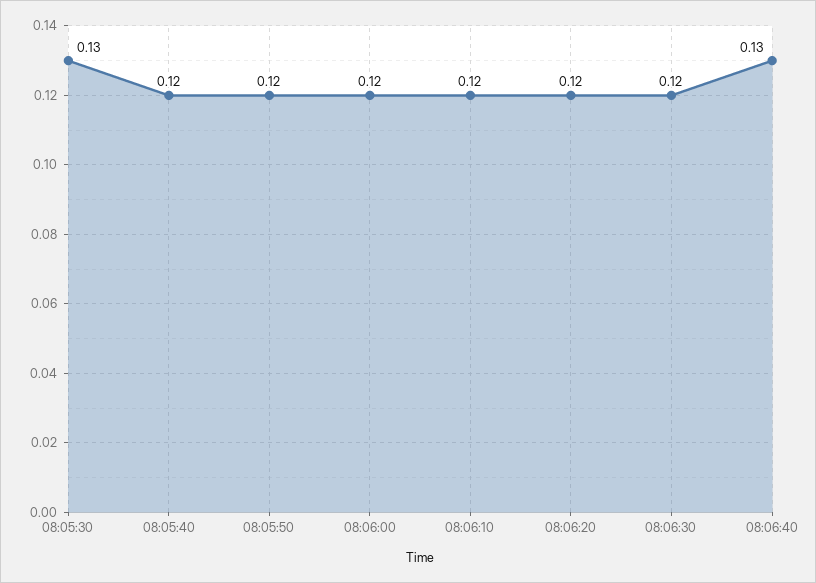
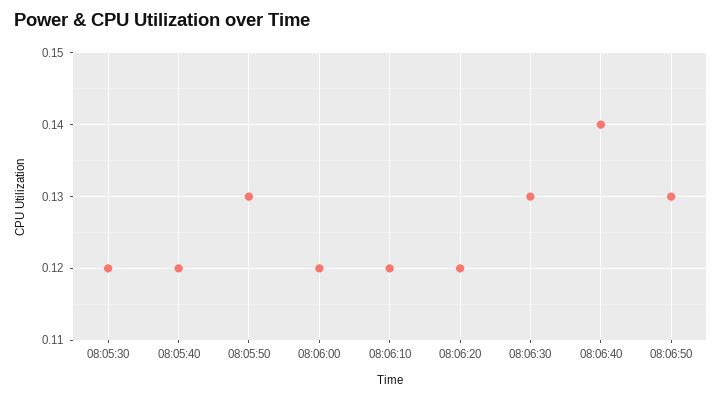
08:05:30: 0.13 -> 0.12
08:05:50: 0.12 -> 0.13
08:06:30: 0.12 -> 0.13
08:06:40: 0.13 -> 0.14
08:06:50: none -> 0.13

